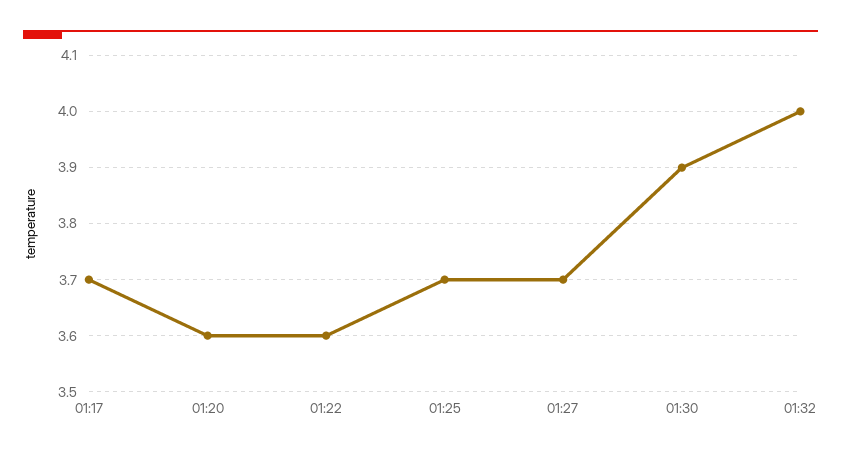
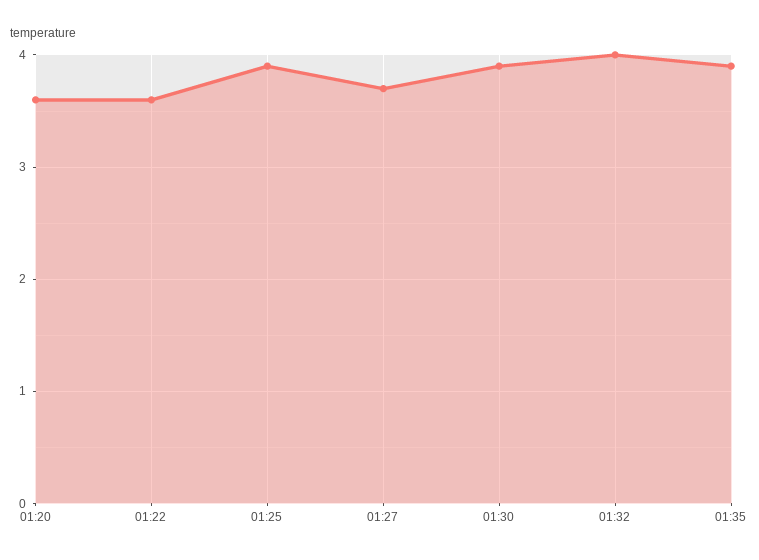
01:17: 3.7 -> none
01:25: 3.7 -> 3.9
01:35: none -> 3.9

